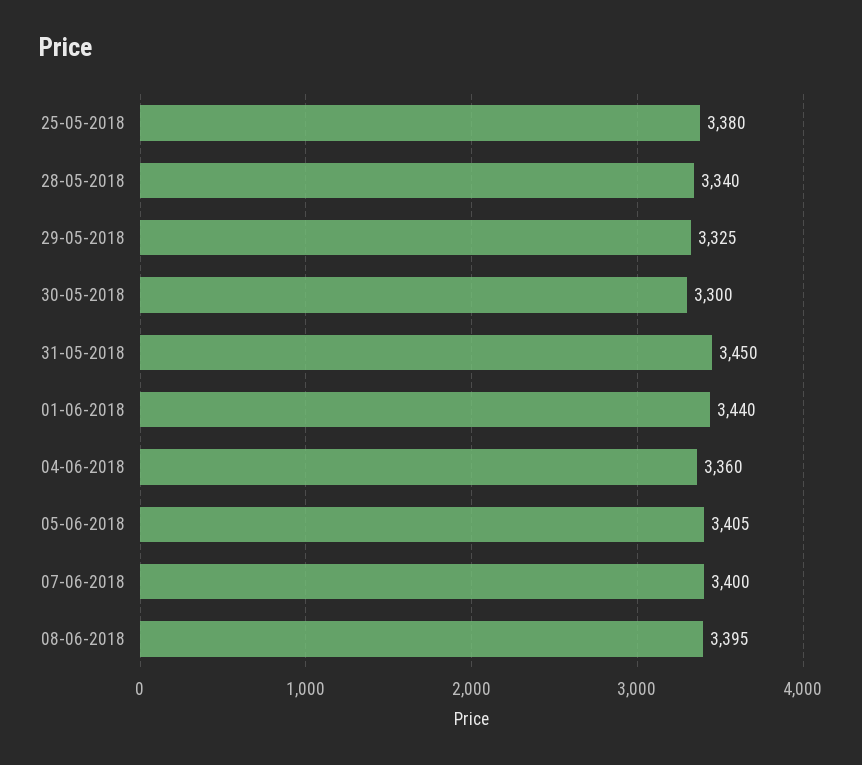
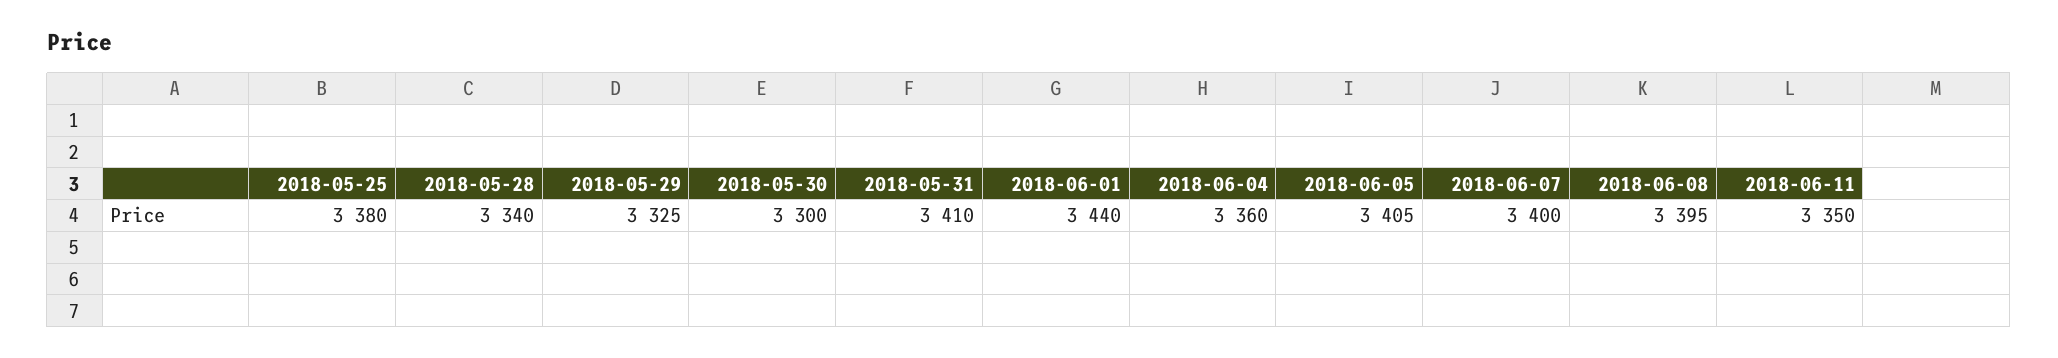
31-05-2018: 3450 -> 3410
2018-06-11: none -> 3350

